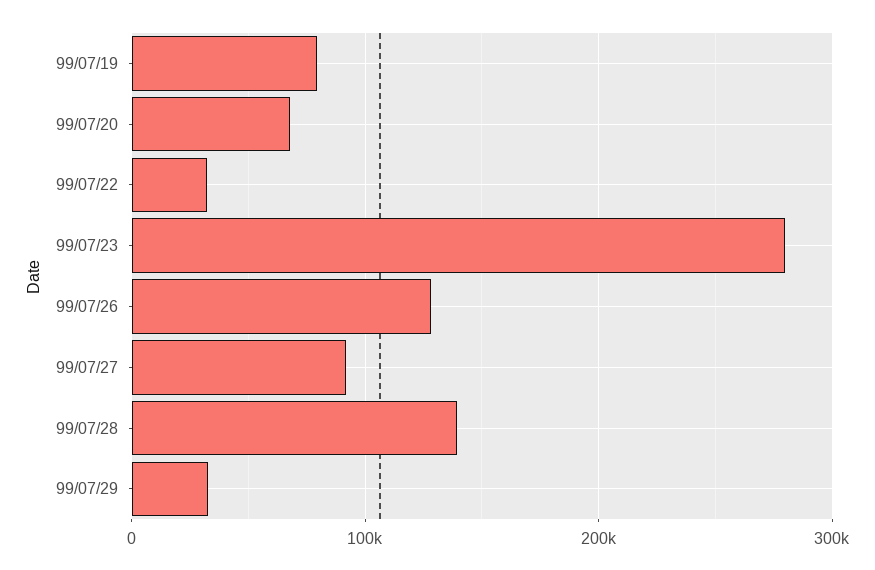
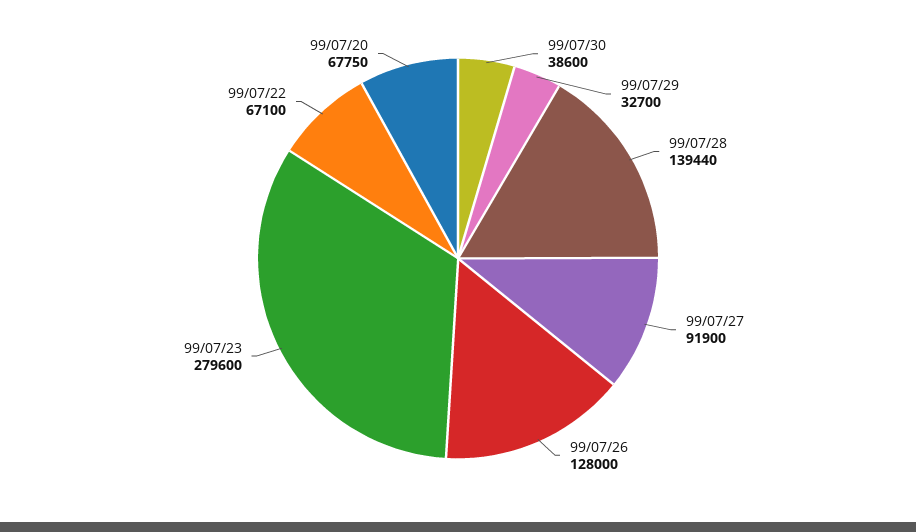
99/07/19: 80000 -> none
99/07/22: 30000 -> 67100
99/07/30: none -> 38600

